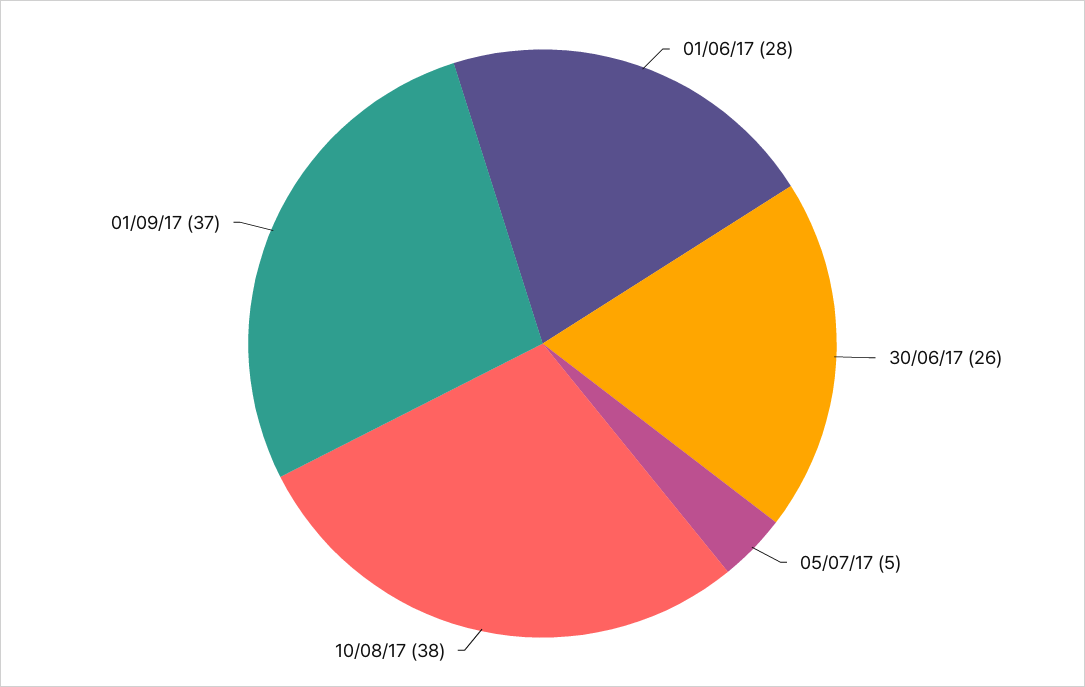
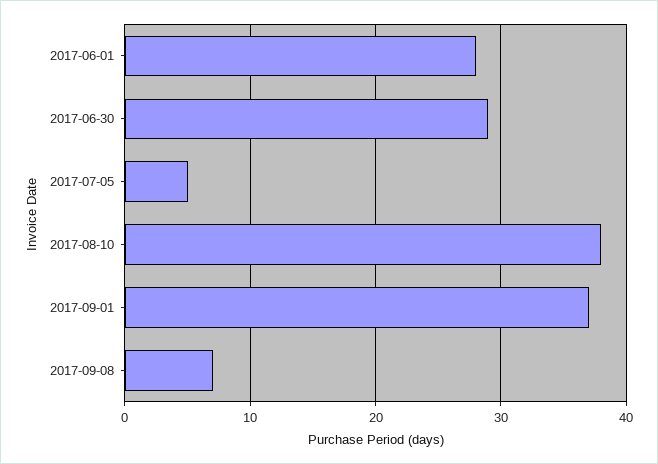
30/06/17: 26 -> 29
2017-09-08: none -> 7

